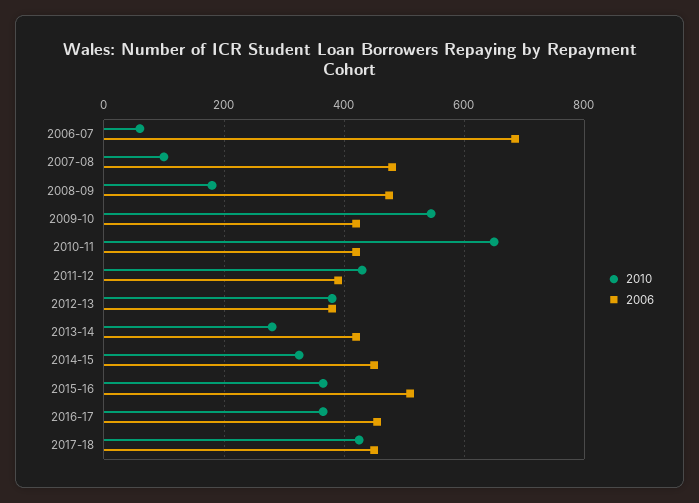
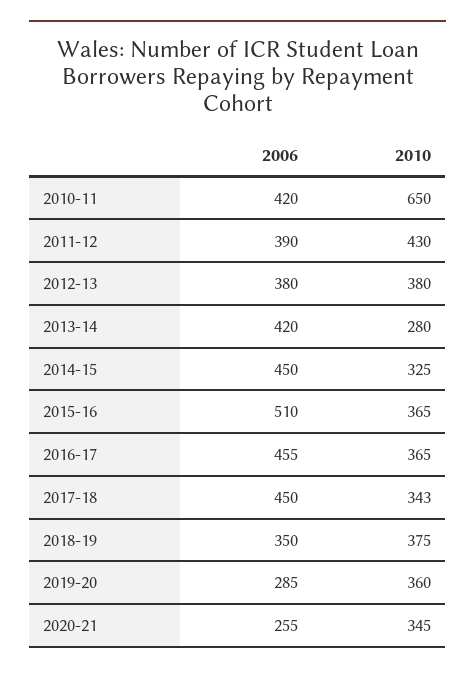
2010, 2006-07: 60 -> none
2006, 2006-07: 680 -> none
2010, 2007-08: 100 -> none
2006, 2007-08: 480 -> none
2010, 2008-09: 180 -> none
2006, 2008-09: 480 -> none
2010, 2009-10: 540 -> none
2006, 2009-10: 420 -> none
2010, 2017-18: 420 -> 343
2006, 2018-19: none -> 350
2010, 2018-19: none -> 375
2006, 2019-20: none -> 285
2010, 2019-20: none -> 360
2006, 2020-21: none -> 255
2010, 2020-21: none -> 345

